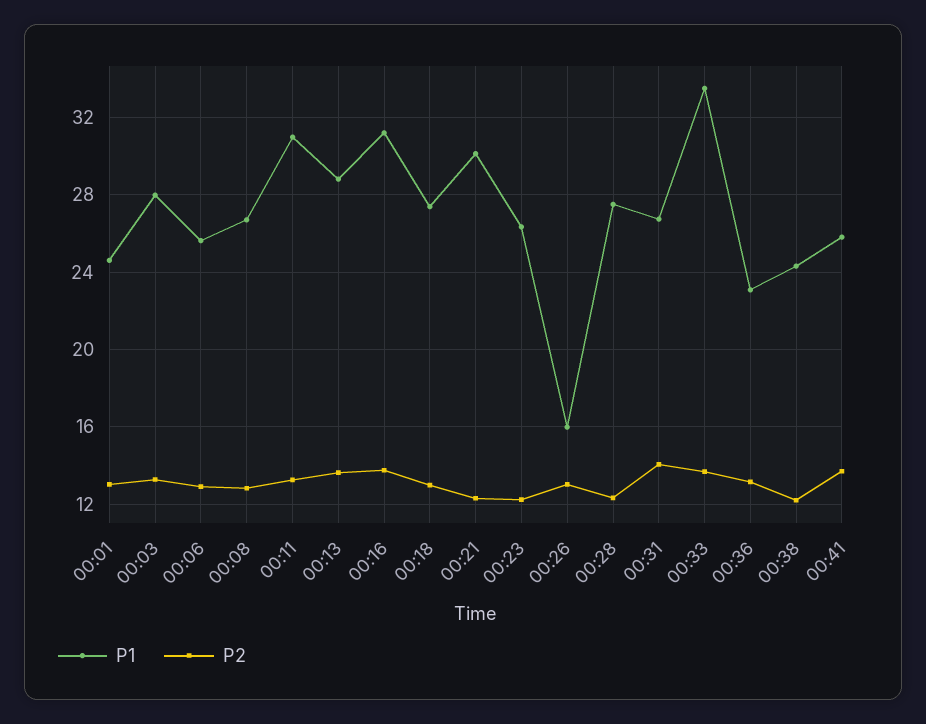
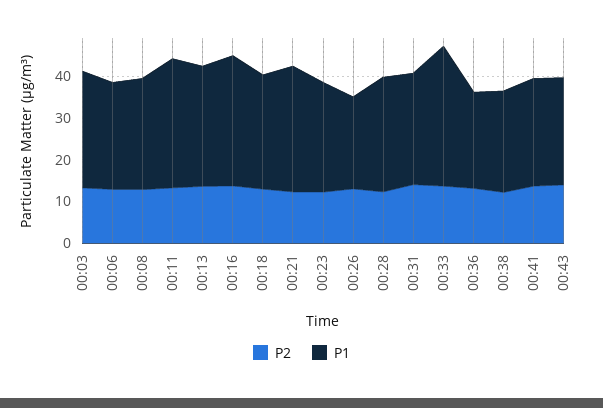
P1, 00:01: 24.5 -> none
P2, 00:01: 13 -> none
P1, 00:26: 16 -> 22
P2, 00:43: none -> 14
P1, 00:43: none -> 26

